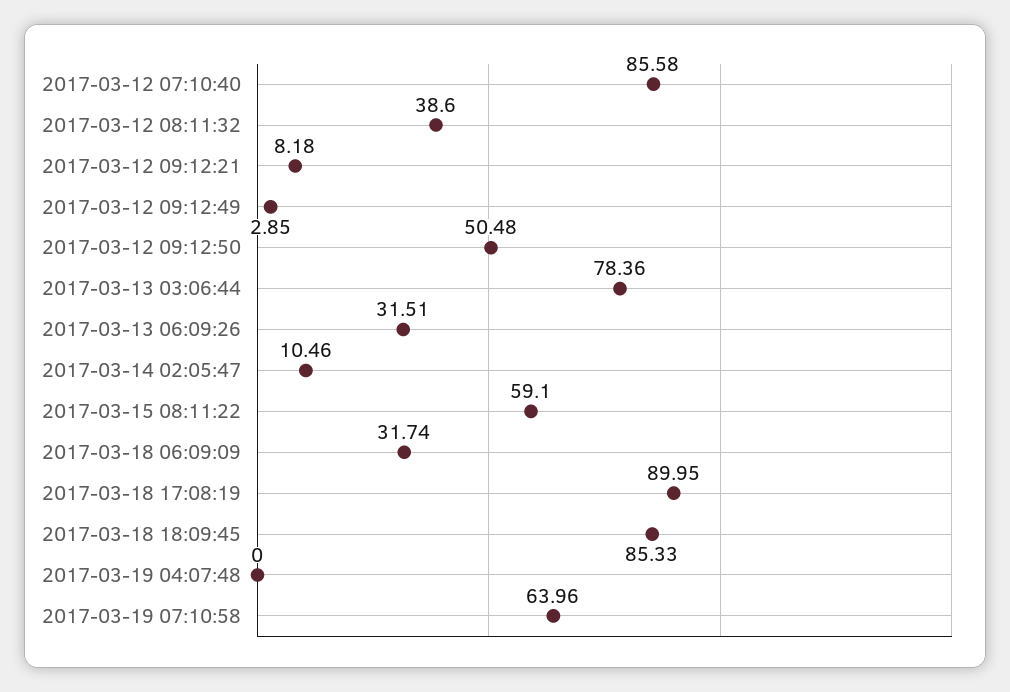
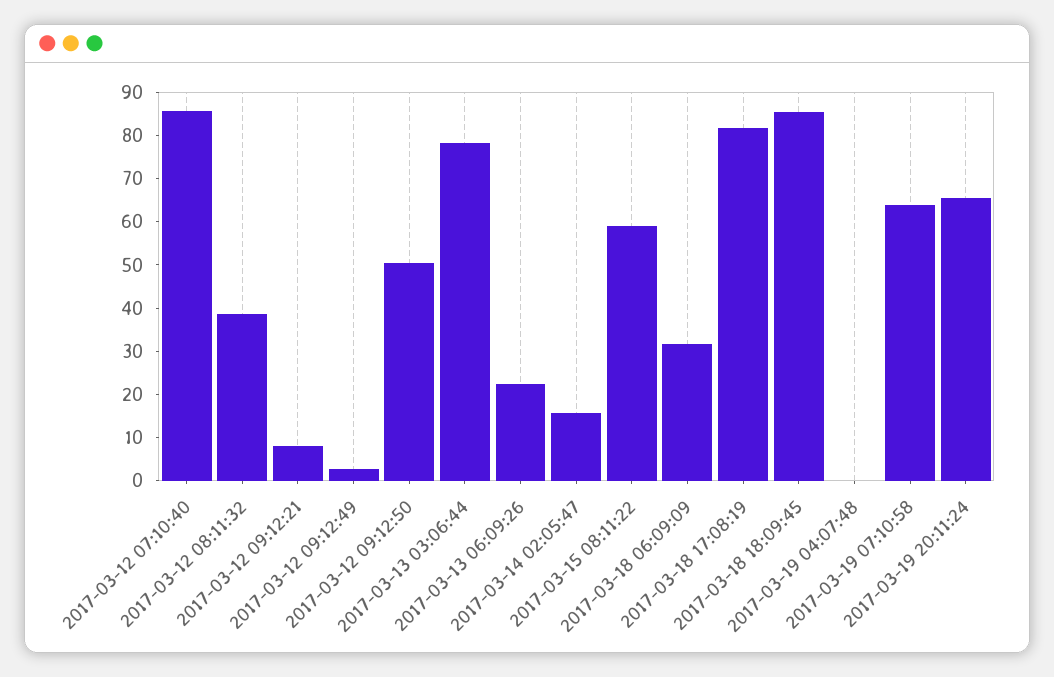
2017-03-13 06:09:26: 31.51 -> 22
2017-03-14 02:05:47: 10.46 -> 16
2017-03-18 17:08:19: 89.95 -> 82
2017-03-19 20:11:24: none -> 66

